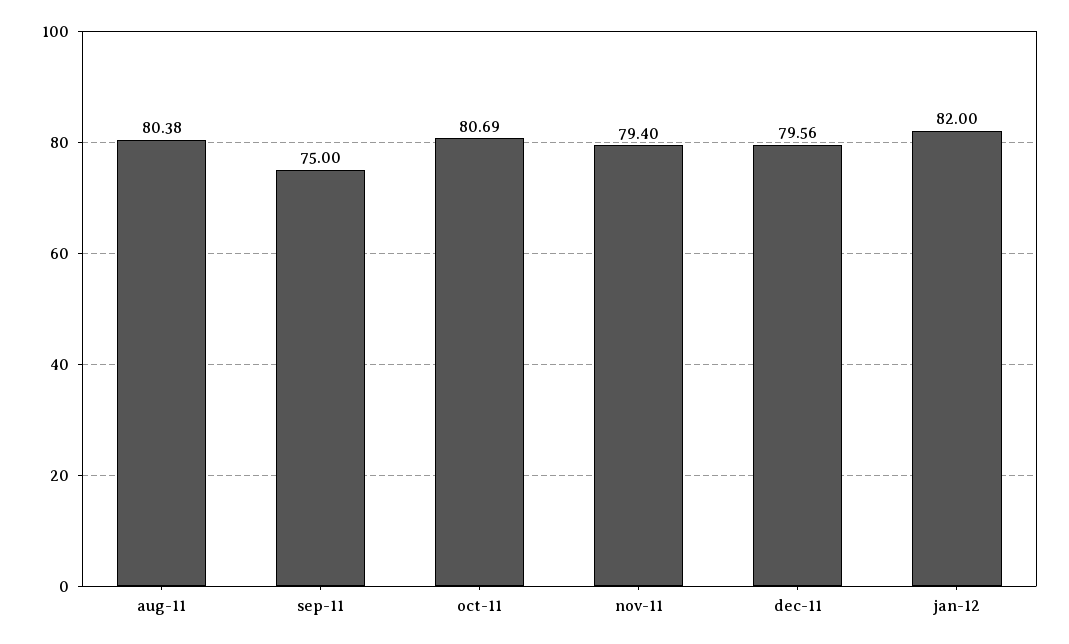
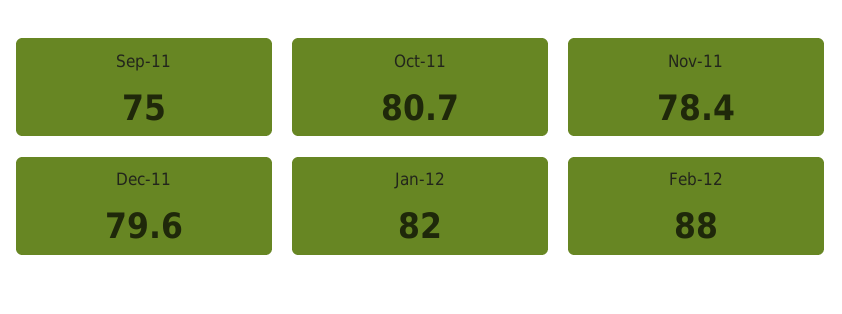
aug-11: 80.38 -> none
nov-11: 79.4 -> 78.4
Feb-12: none -> 88

